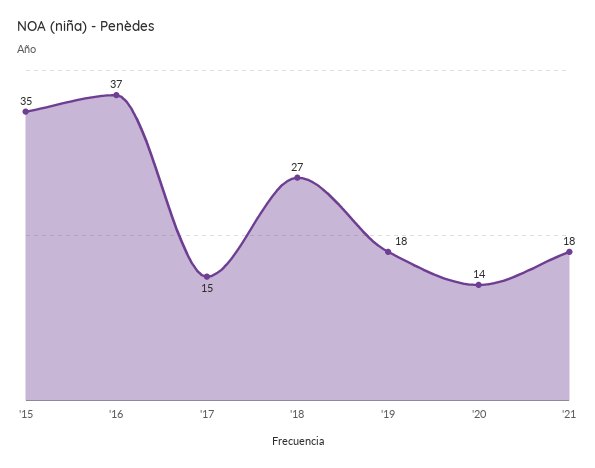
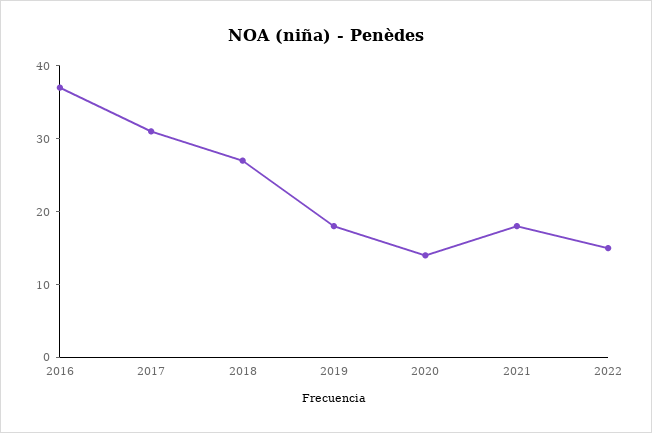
'15: 35 -> none
'17: 15 -> 30
2022: none -> 15

